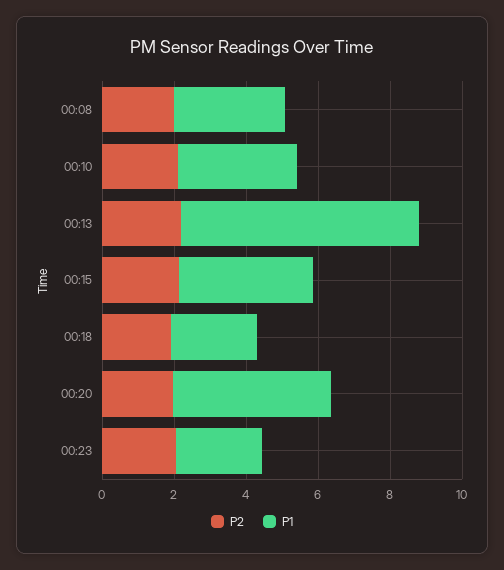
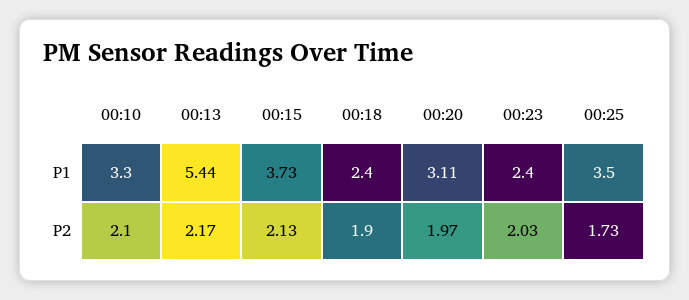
P2, 00:08: 2 -> none
P1, 00:08: 3 -> none
P1, 00:13: 6.5 -> 5.44
P1, 00:20: 4.5 -> 3.11
P1, 00:25: none -> 3.5
P2, 00:25: none -> 1.73

